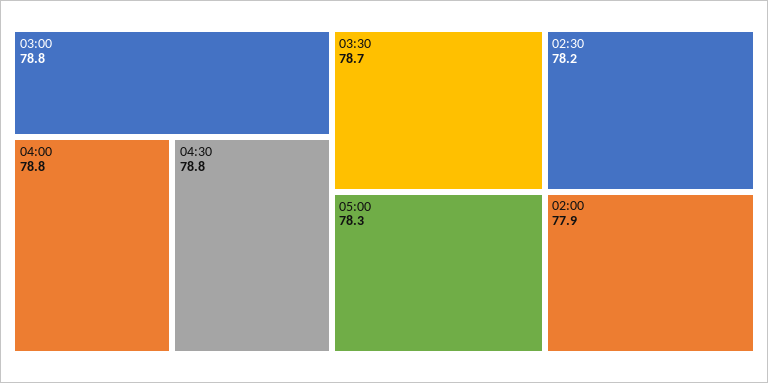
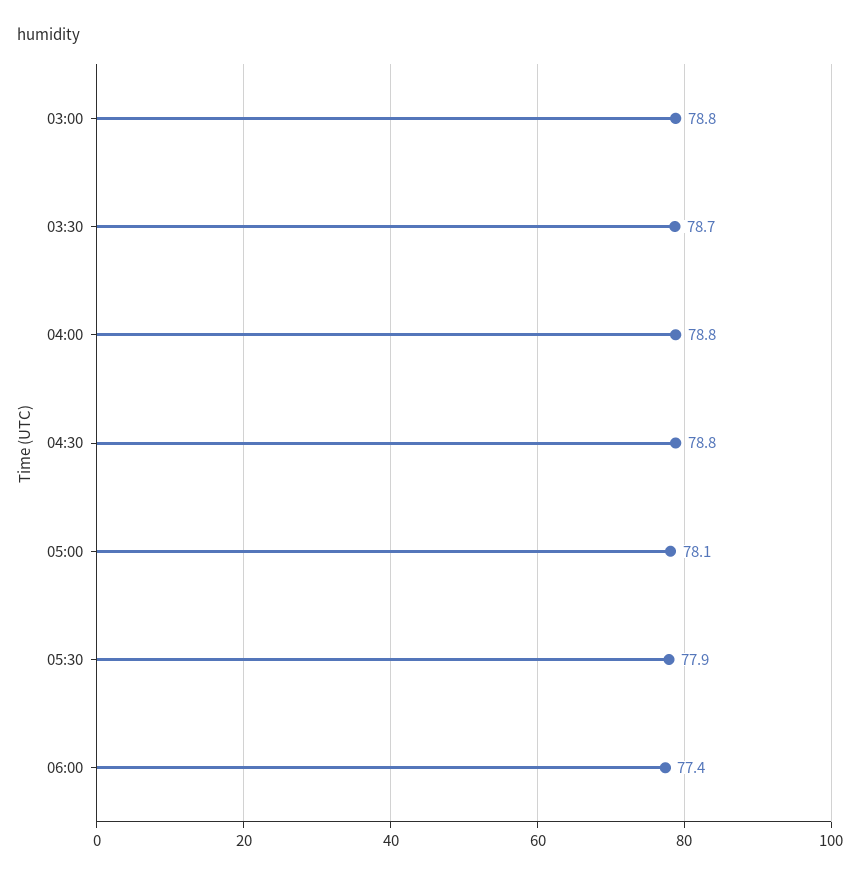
05:00: 78.3 -> 78.1
02:30: 78.2 -> none
02:00: 77.9 -> none
05:30: none -> 77.9
06:00: none -> 77.4

